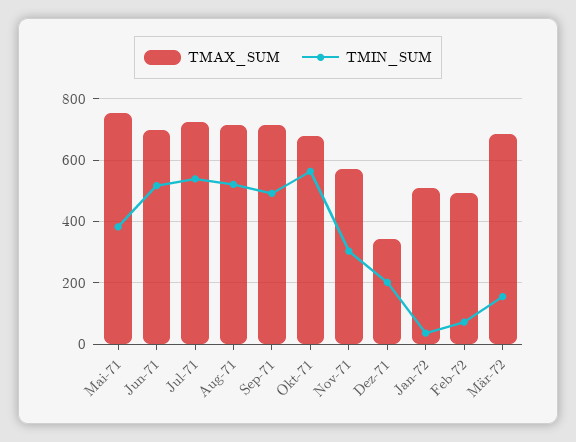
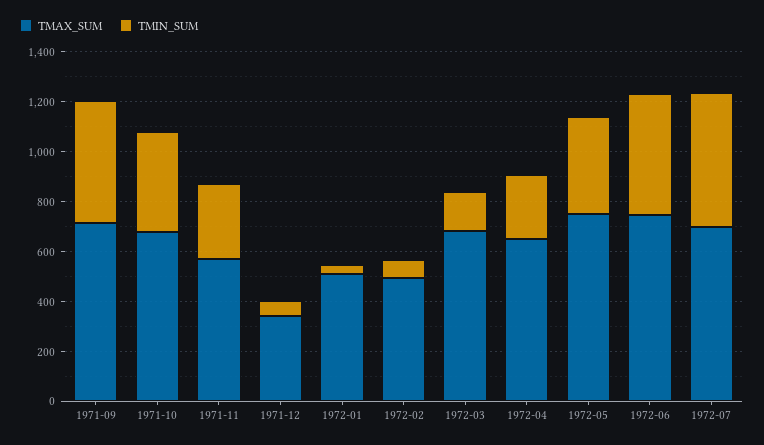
TMAX_SUM, Mai-71: 760 -> none
TMIN_SUM, Mai-71: 380 -> none
TMAX_SUM, Jun-71: 700 -> none
TMIN_SUM, Jun-71: 520 -> none
TMAX_SUM, Jul-71: 720 -> none
TMIN_SUM, Jul-71: 540 -> none
TMAX_SUM, Aug-71: 720 -> none
TMIN_SUM, Aug-71: 520 -> none
TMIN_SUM, Okt-71: 560 -> 400
TMIN_SUM, Dez-71: 200 -> 50
TMAX_SUM, 1972-04: none -> 650
TMIN_SUM, 1972-04: none -> 250
TMAX_SUM, 1972-05: none -> 750
TMIN_SUM, 1972-05: none -> 400
TMAX_SUM, 1972-06: none -> 750
TMIN_SUM, 1972-06: none -> 500
TMAX_SUM, 1972-07: none -> 700
TMIN_SUM, 1972-07: none -> 550

